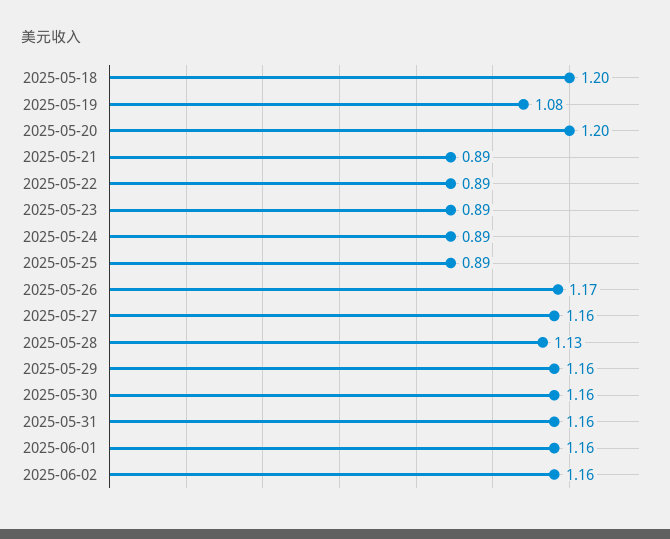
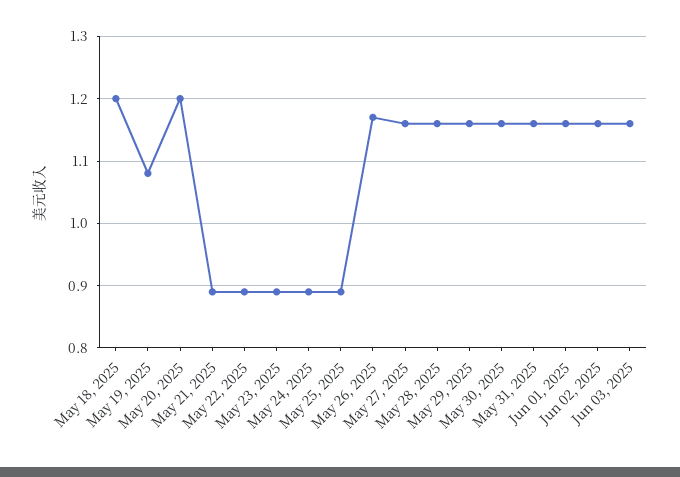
2025-05-28: 1.13 -> 1.16
Jun 03, 2025: none -> 1.16

